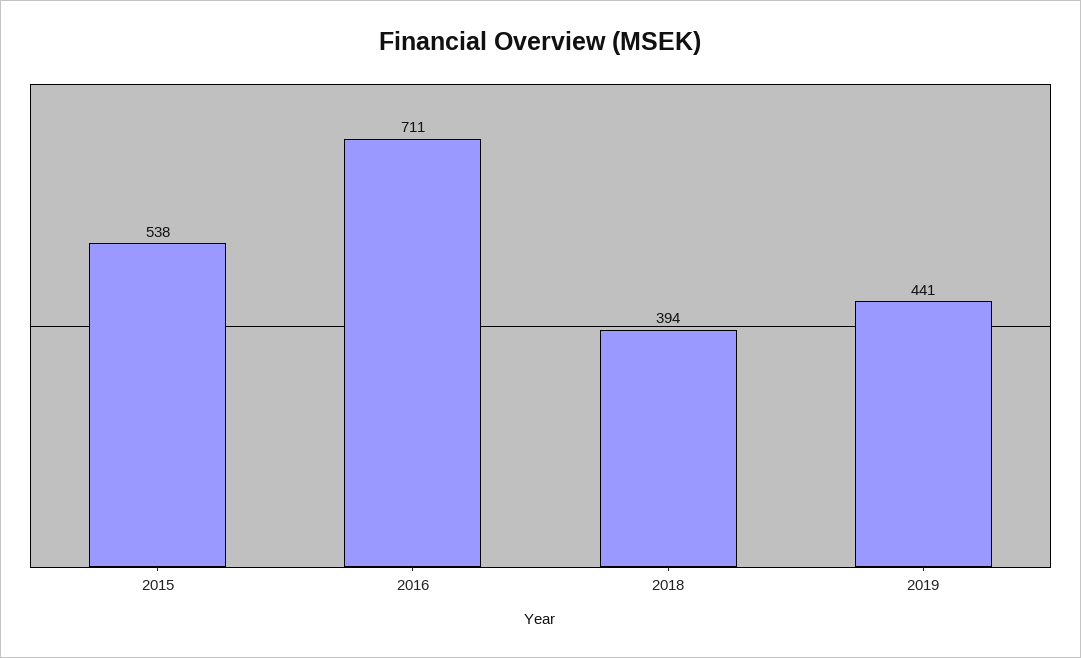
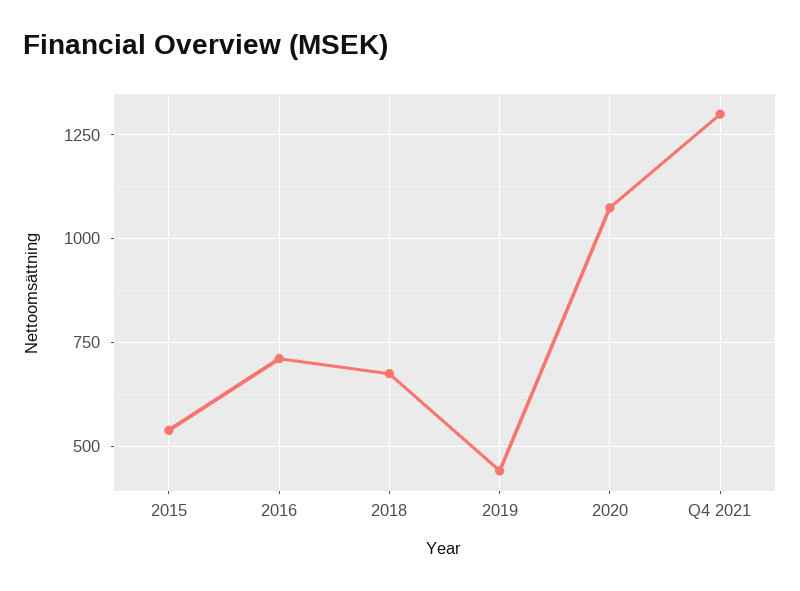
2018: 394 -> 675
2020: none -> 1075
Q4 2021: none -> 1300

